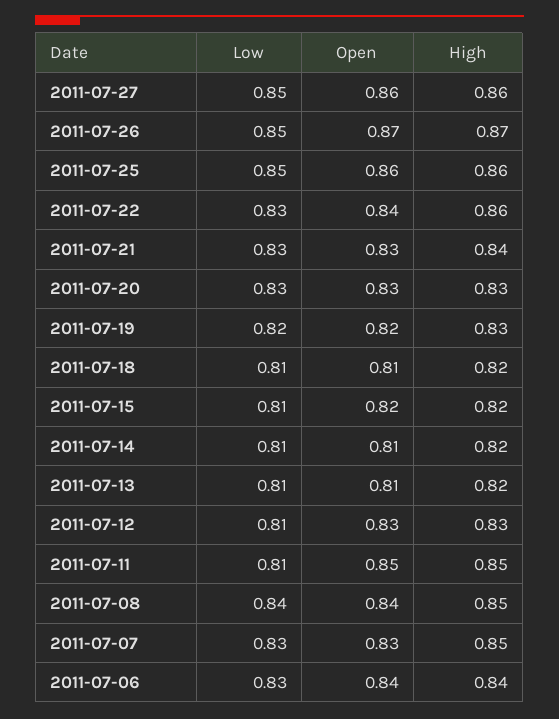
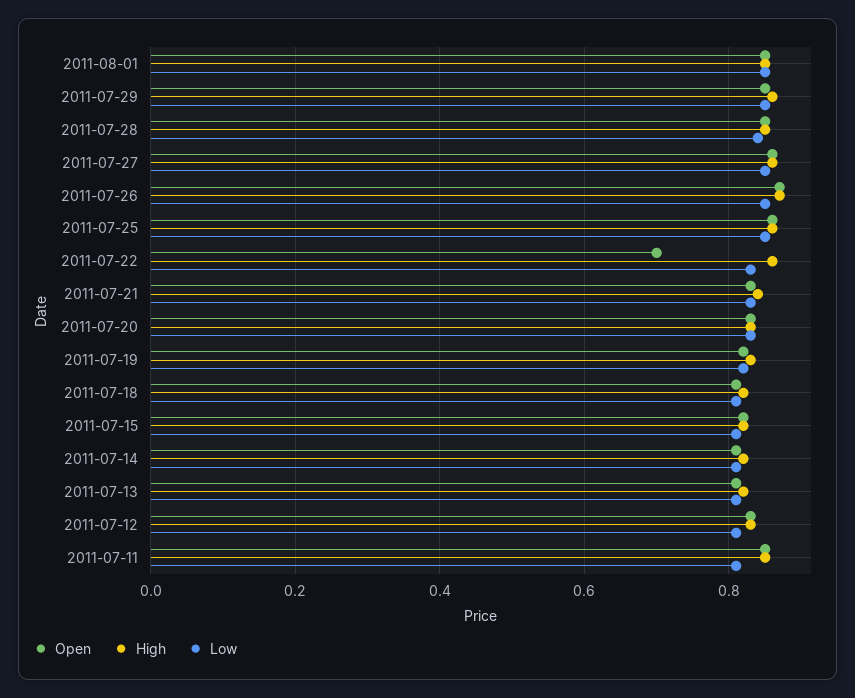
Open, 2011-07-22: 0.84 -> 0.7
Low, 2011-07-08: 0.84 -> none
Open, 2011-07-08: 0.84 -> none
High, 2011-07-08: 0.85 -> none
Low, 2011-07-07: 0.83 -> none
Open, 2011-07-07: 0.83 -> none
High, 2011-07-07: 0.85 -> none
Low, 2011-07-06: 0.83 -> none
Open, 2011-07-06: 0.84 -> none
High, 2011-07-06: 0.84 -> none
Open, 2011-08-01: none -> 0.85
High, 2011-08-01: none -> 0.85
Low, 2011-08-01: none -> 0.85
Open, 2011-07-29: none -> 0.85
High, 2011-07-29: none -> 0.85
Low, 2011-07-29: none -> 0.85
Open, 2011-07-28: none -> 0.85
High, 2011-07-28: none -> 0.85
Low, 2011-07-28: none -> 0.85

